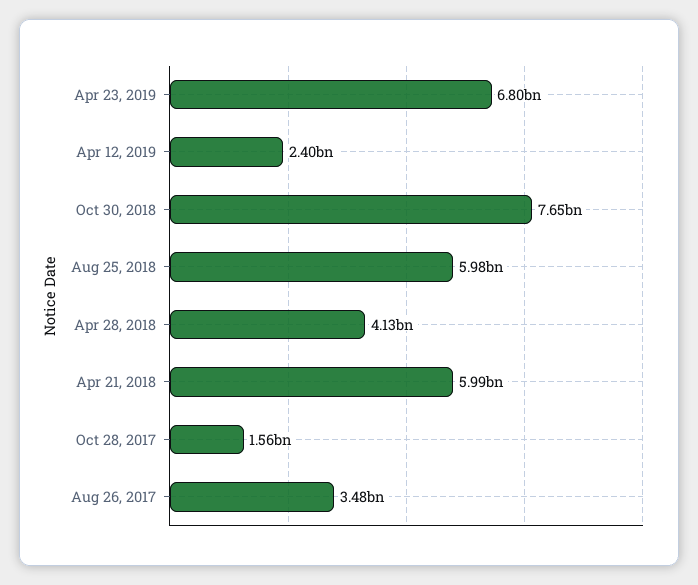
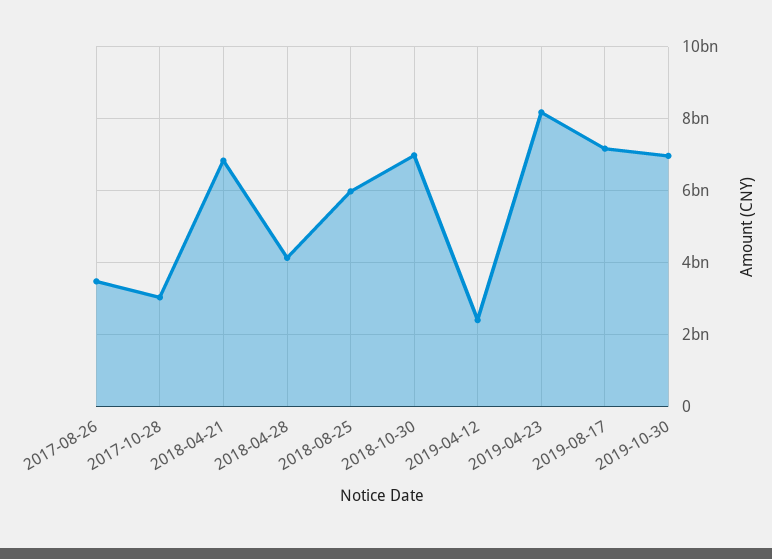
Apr 23, 2019: 6800000000 -> 8200000000
Oct 30, 2018: 7650000000 -> 7000000000
Apr 21, 2018: 5990000000 -> 6800000000
Oct 28, 2017: 1560000000 -> 3000000000
2019-08-17: none -> 7200000000
2019-10-30: none -> 7000000000

